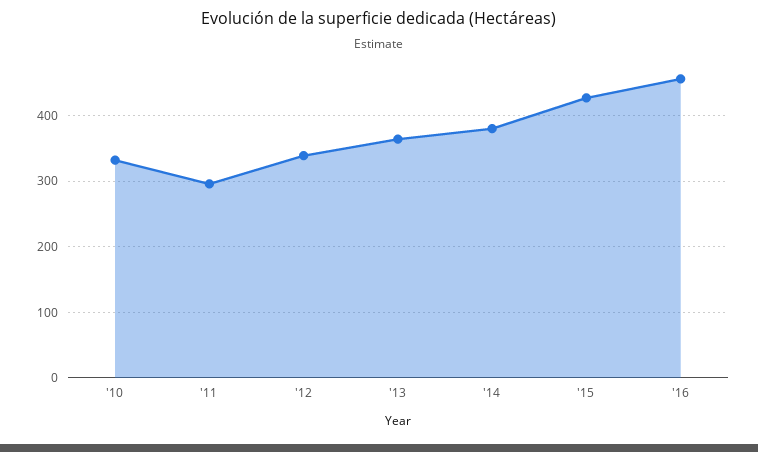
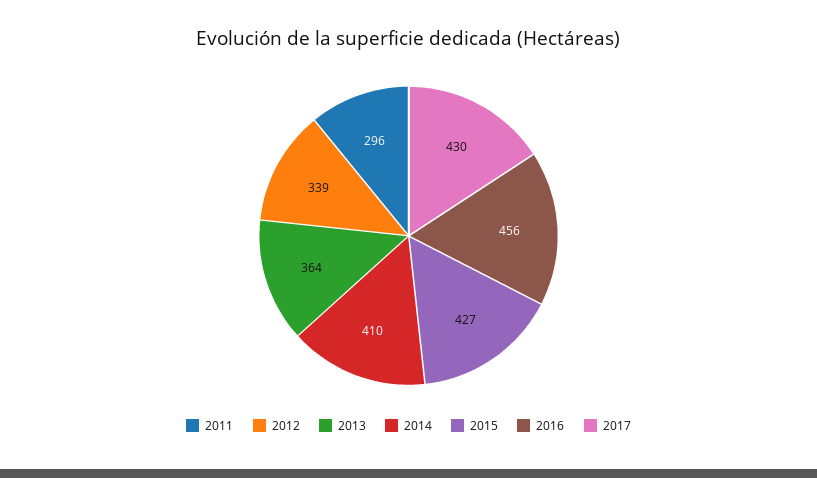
'10: 330 -> none
'14: 380 -> 410
2017: none -> 430

